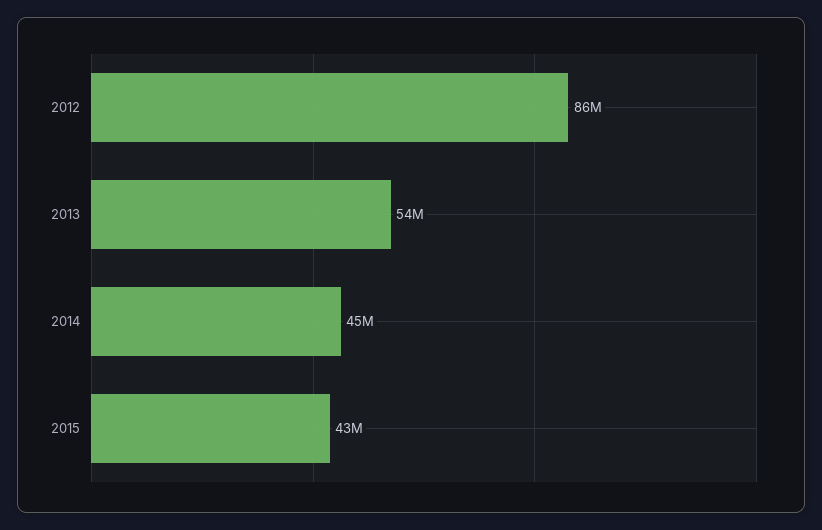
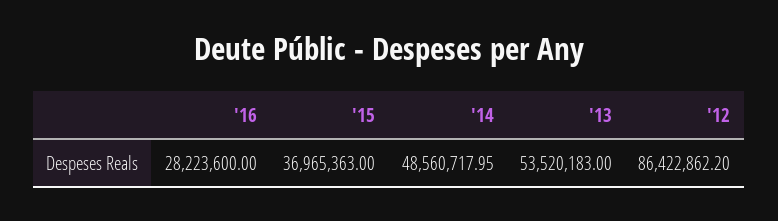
2014: 45000000 -> 48560717.95
2015: 43000000 -> 36965363
'16: none -> 28223600

